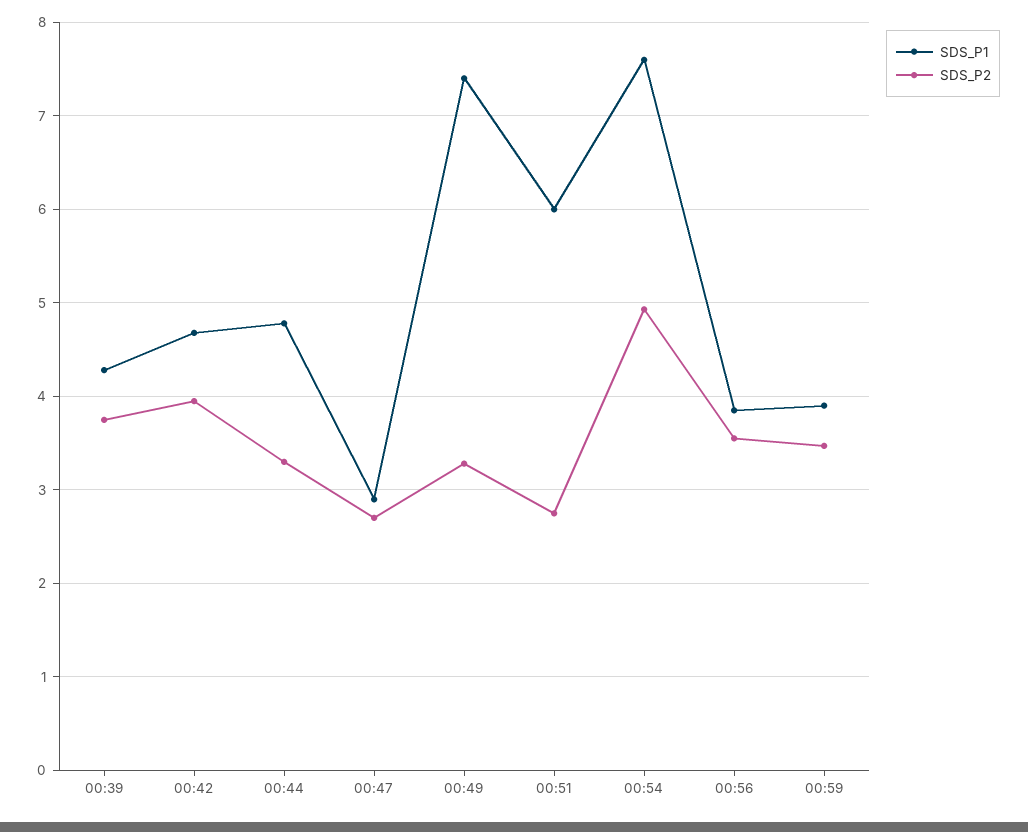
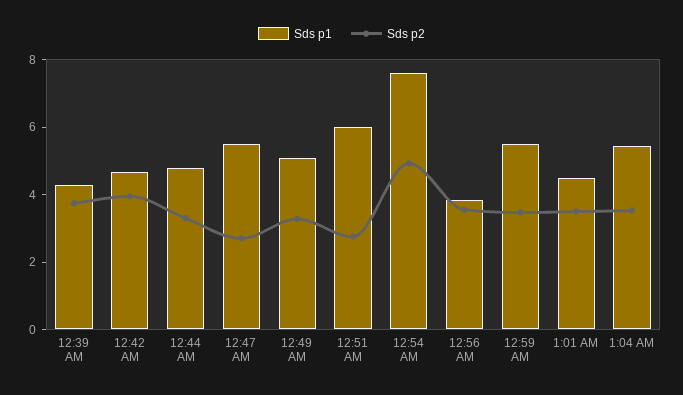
SDS_P1, 00:47: 2.9 -> 5.5
SDS_P1, 00:49: 7.4 -> 5
SDS_P1, 00:59: 3.9 -> 5.5
SDS_P1, 1:01 AM: none -> 4.5
SDS_P2, 1:01 AM: none -> 3.5
SDS_P1, 1:04 AM: none -> 5.5
SDS_P2, 1:04 AM: none -> 3.5

